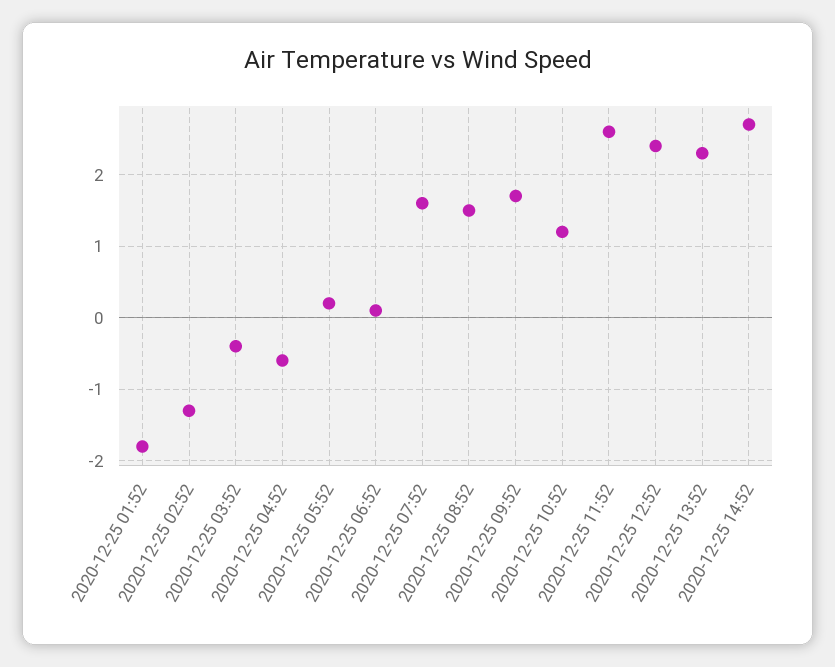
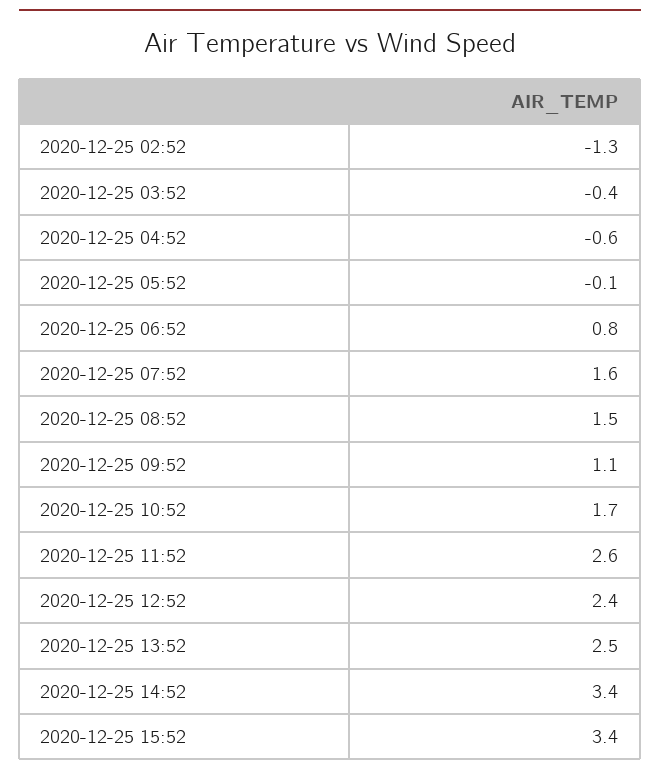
2020-12-25 01:52: -1.8 -> none
2020-12-25 05:52: 0.2 -> -0.1
2020-12-25 06:52: 0.1 -> 0.8
2020-12-25 09:52: 1.7 -> 1.1
2020-12-25 10:52: 1.2 -> 1.7
2020-12-25 13:52: 2.3 -> 2.5
2020-12-25 14:52: 2.7 -> 3.4
2020-12-25 15:52: none -> 3.4

